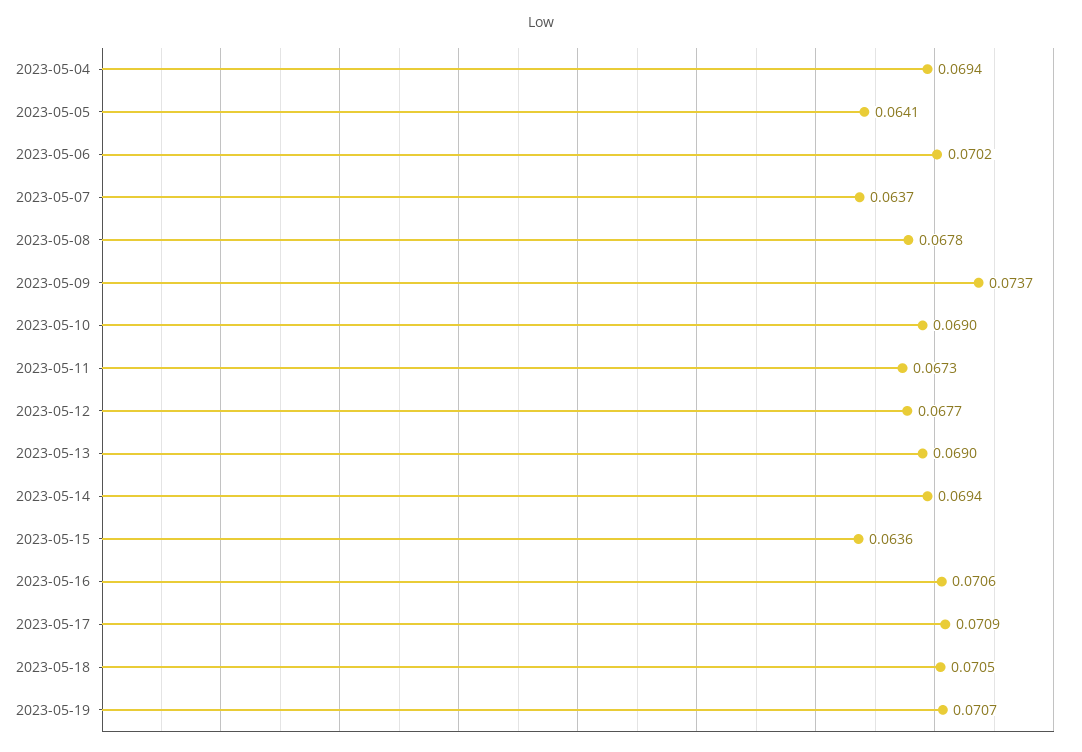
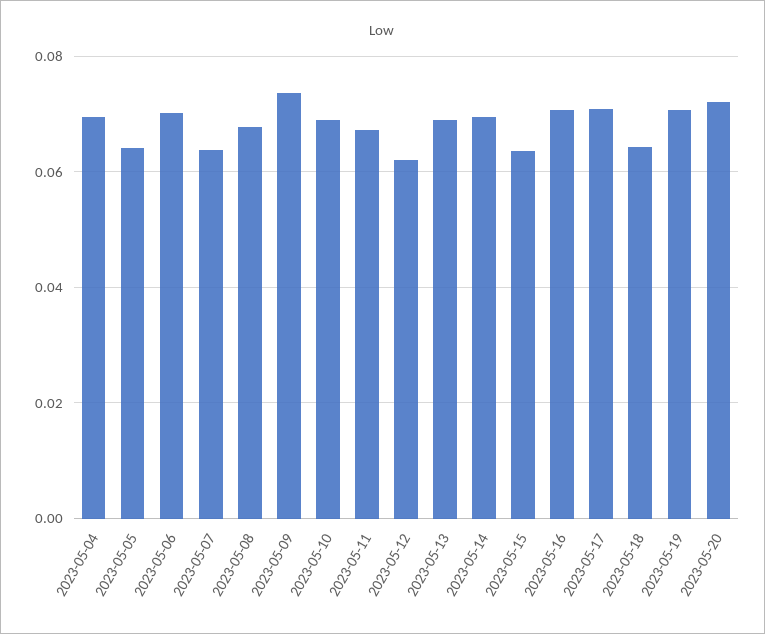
2023-05-12: 0.0677 -> 0.062
2023-05-18: 0.0705 -> 0.064
2023-05-20: none -> 0.072

